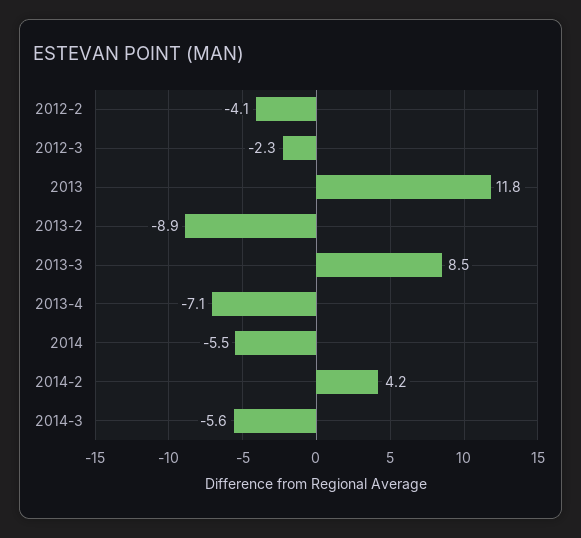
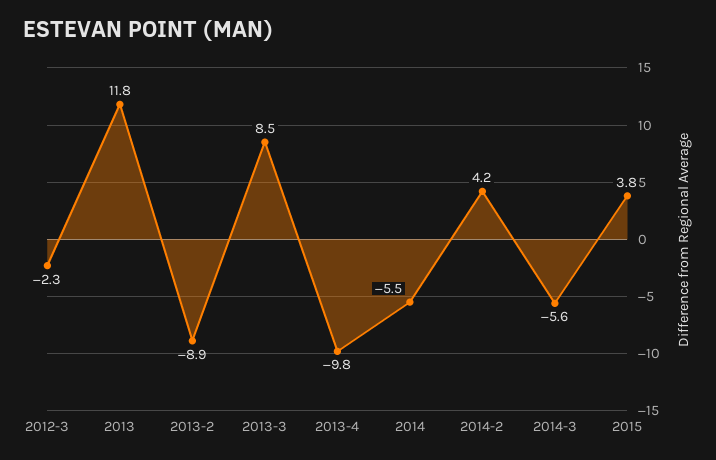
2012-2: -4.1 -> none
2013-4: -7.1 -> -9.8
2015: none -> 3.8

